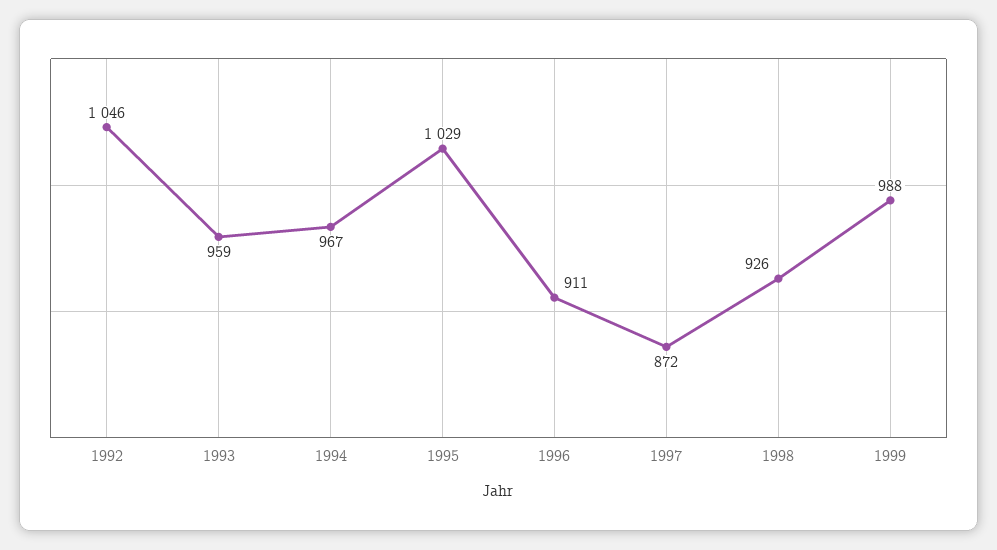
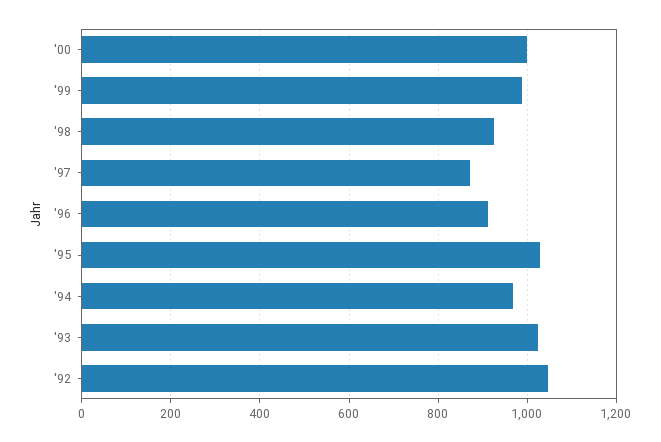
1993: 959 -> 1020
'00: none -> 1000

